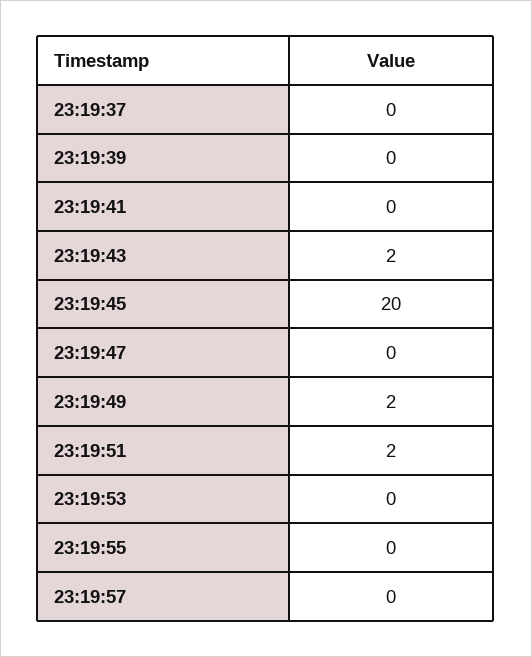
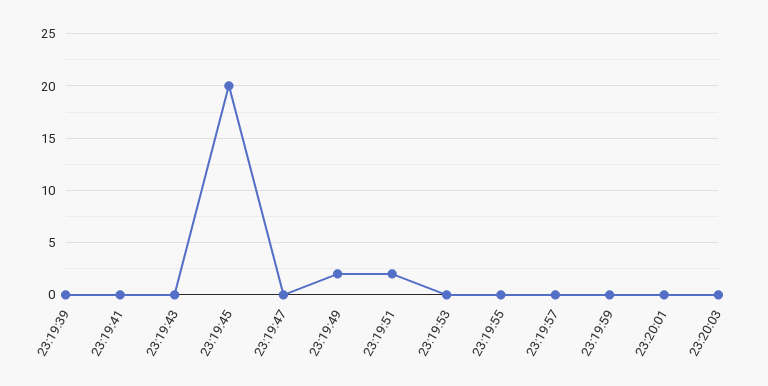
23:19:37: 0 -> none
23:19:43: 2 -> 0
23:19:59: none -> 0
23:20:01: none -> 0
23:20:03: none -> 0

